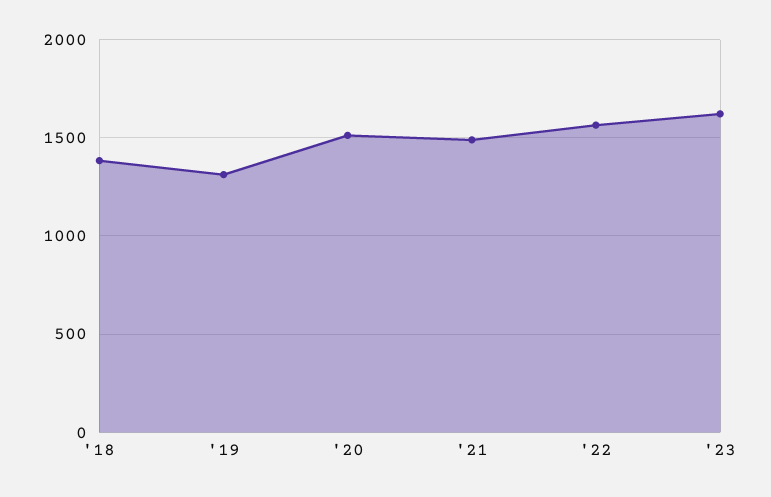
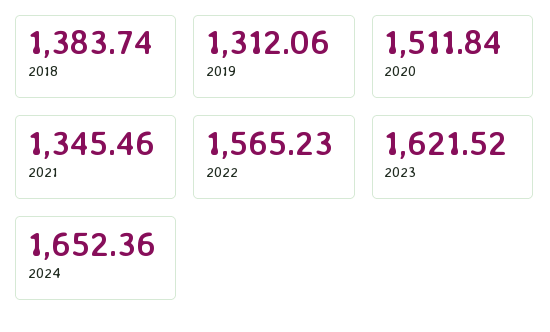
'21: 1500 -> 1345.46
2024: none -> 1652.36

